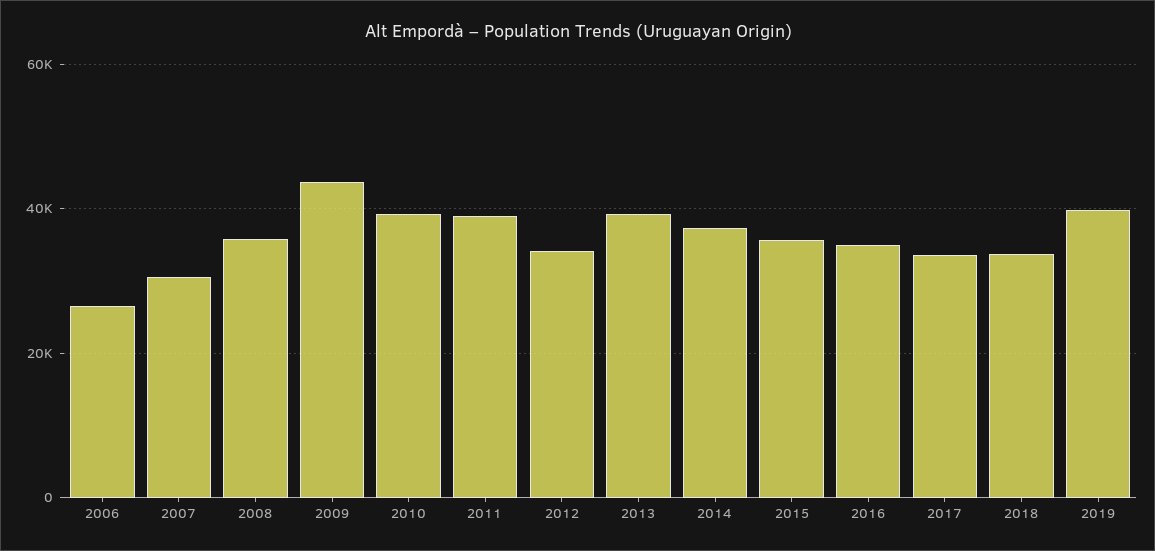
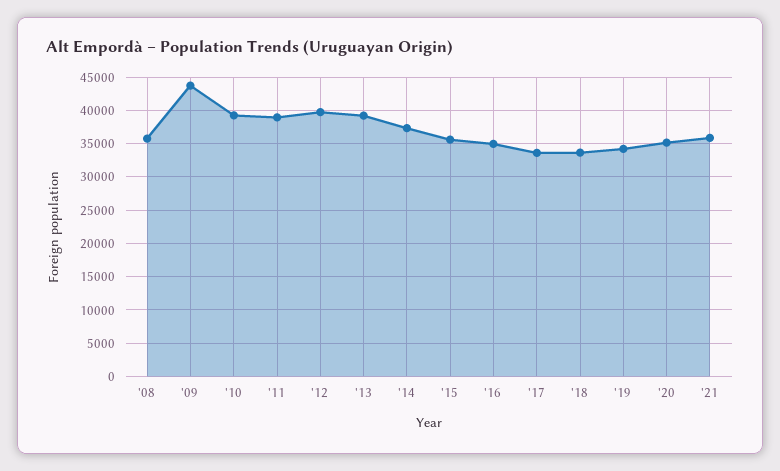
2006: 26000 -> none
2007: 30000 -> none
2012: 34000 -> 40000
2019: 40000 -> 34000
'20: none -> 35000
'21: none -> 36000

